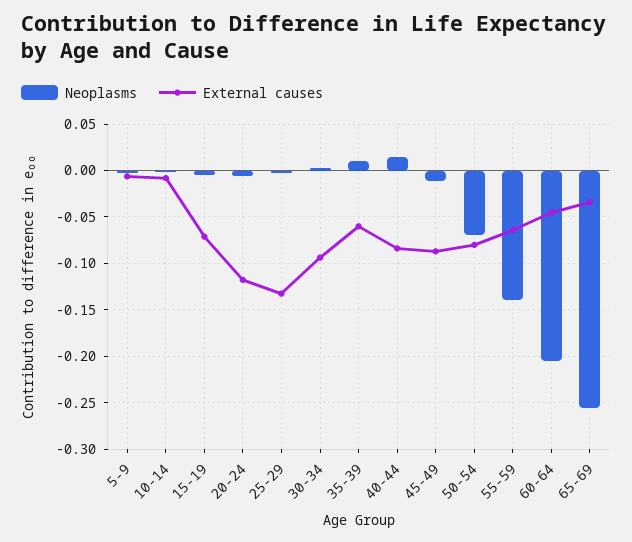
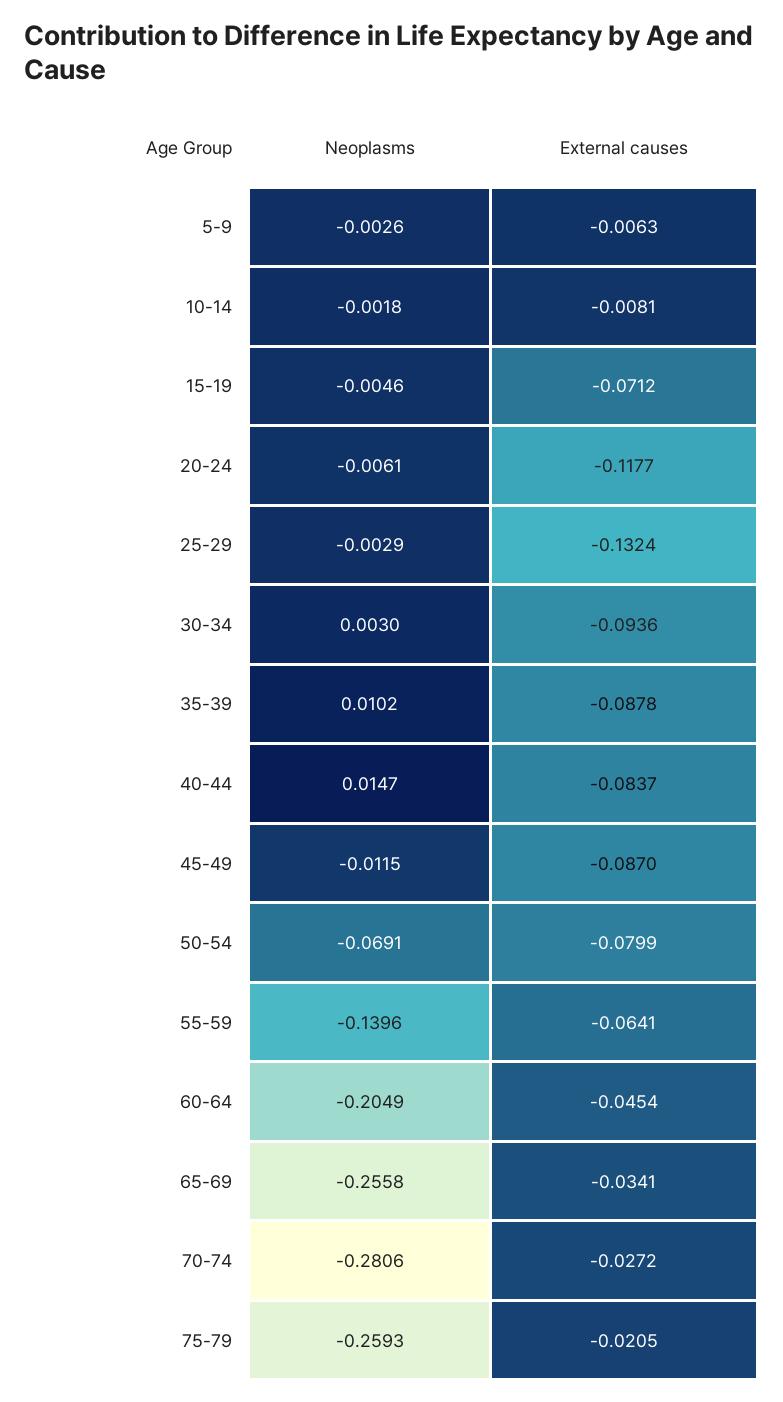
External causes, 35-39: -0.06 -> -0.0878
Neoplasms, 70-74: none -> -0.2806
External causes, 70-74: none -> -0.0272
Neoplasms, 75-79: none -> -0.2593
External causes, 75-79: none -> -0.0205

